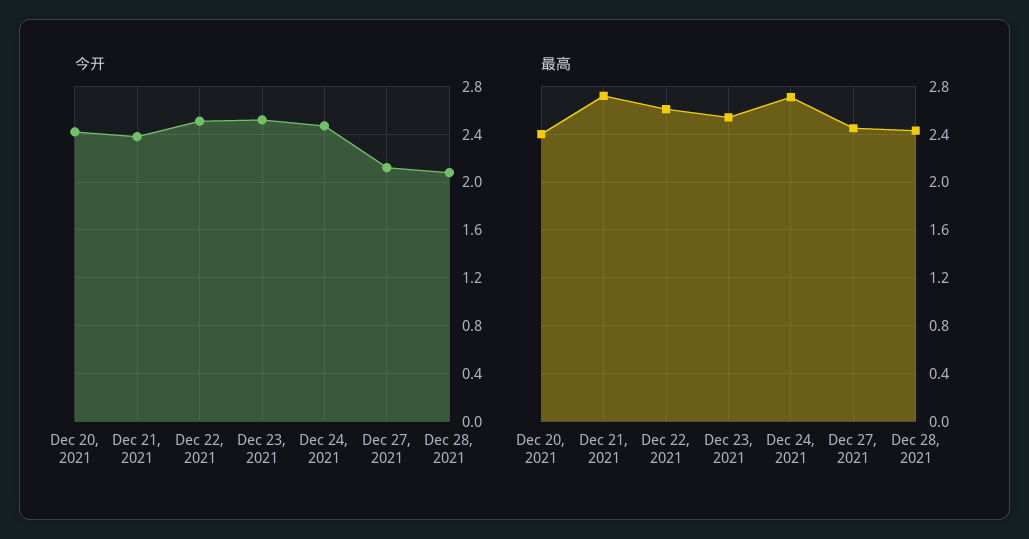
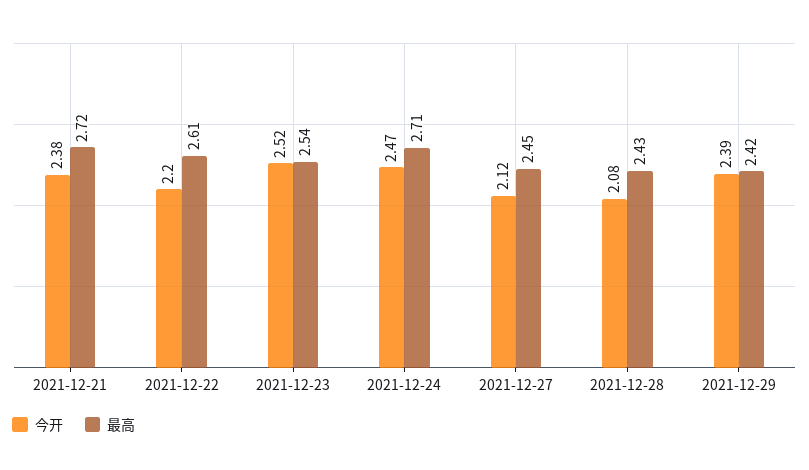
今开, Dec 20, 2021: 2.4 -> none
今开, Dec 22, 2021: 2.5 -> 2.2
最高, Dec 20, 2021: 2.4 -> none
今开, 2021-12-29: none -> 2.39
最高, 2021-12-29: none -> 2.42

